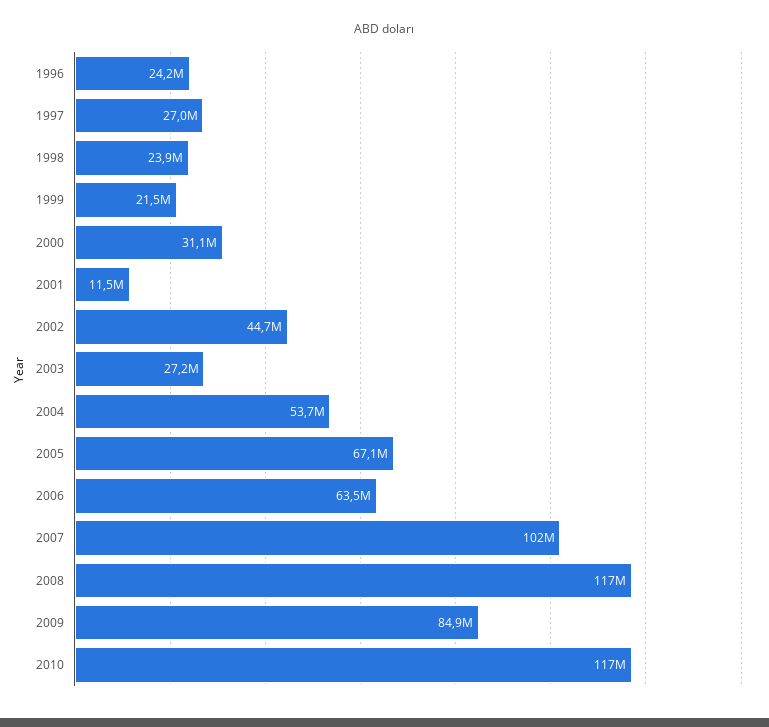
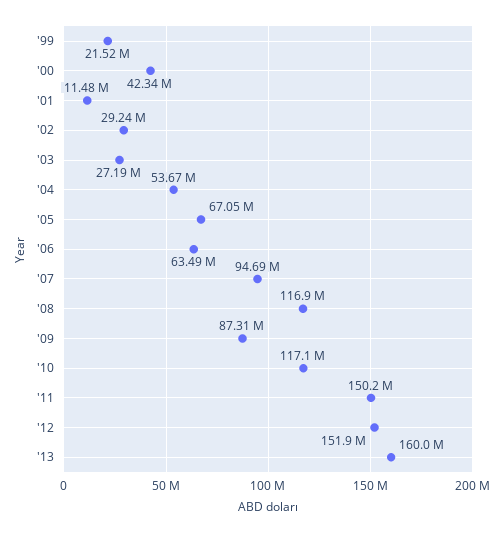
1996: 24200000 -> none
1997: 27000000 -> none
1998: 23900000 -> none
2000: 31100000 -> 42340000
2002: 44700000 -> 29240000
2007: 102000000 -> 94690000
2009: 84900000 -> 87310000
'11: none -> 150200000
'12: none -> 151900000
'13: none -> 160000000

